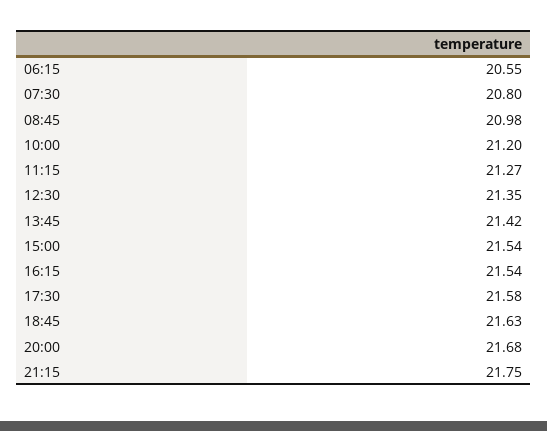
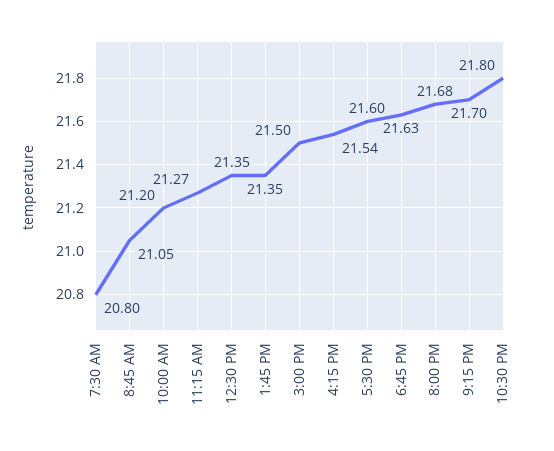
06:15: 20.55 -> none
08:45: 20.98 -> 21.05
13:45: 21.42 -> 21.35
15:00: 21.54 -> 21.5
17:30: 21.58 -> 21.6
21:15: 21.75 -> 21.7
10:30 PM: none -> 21.8

